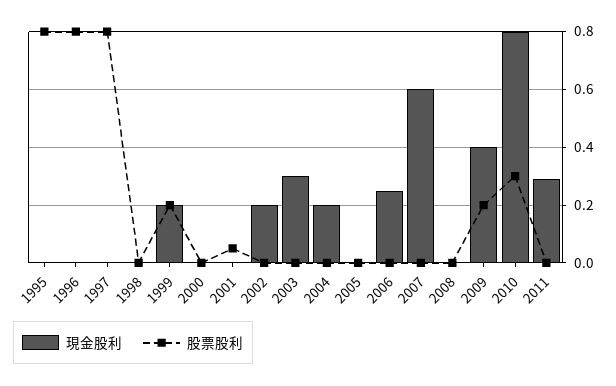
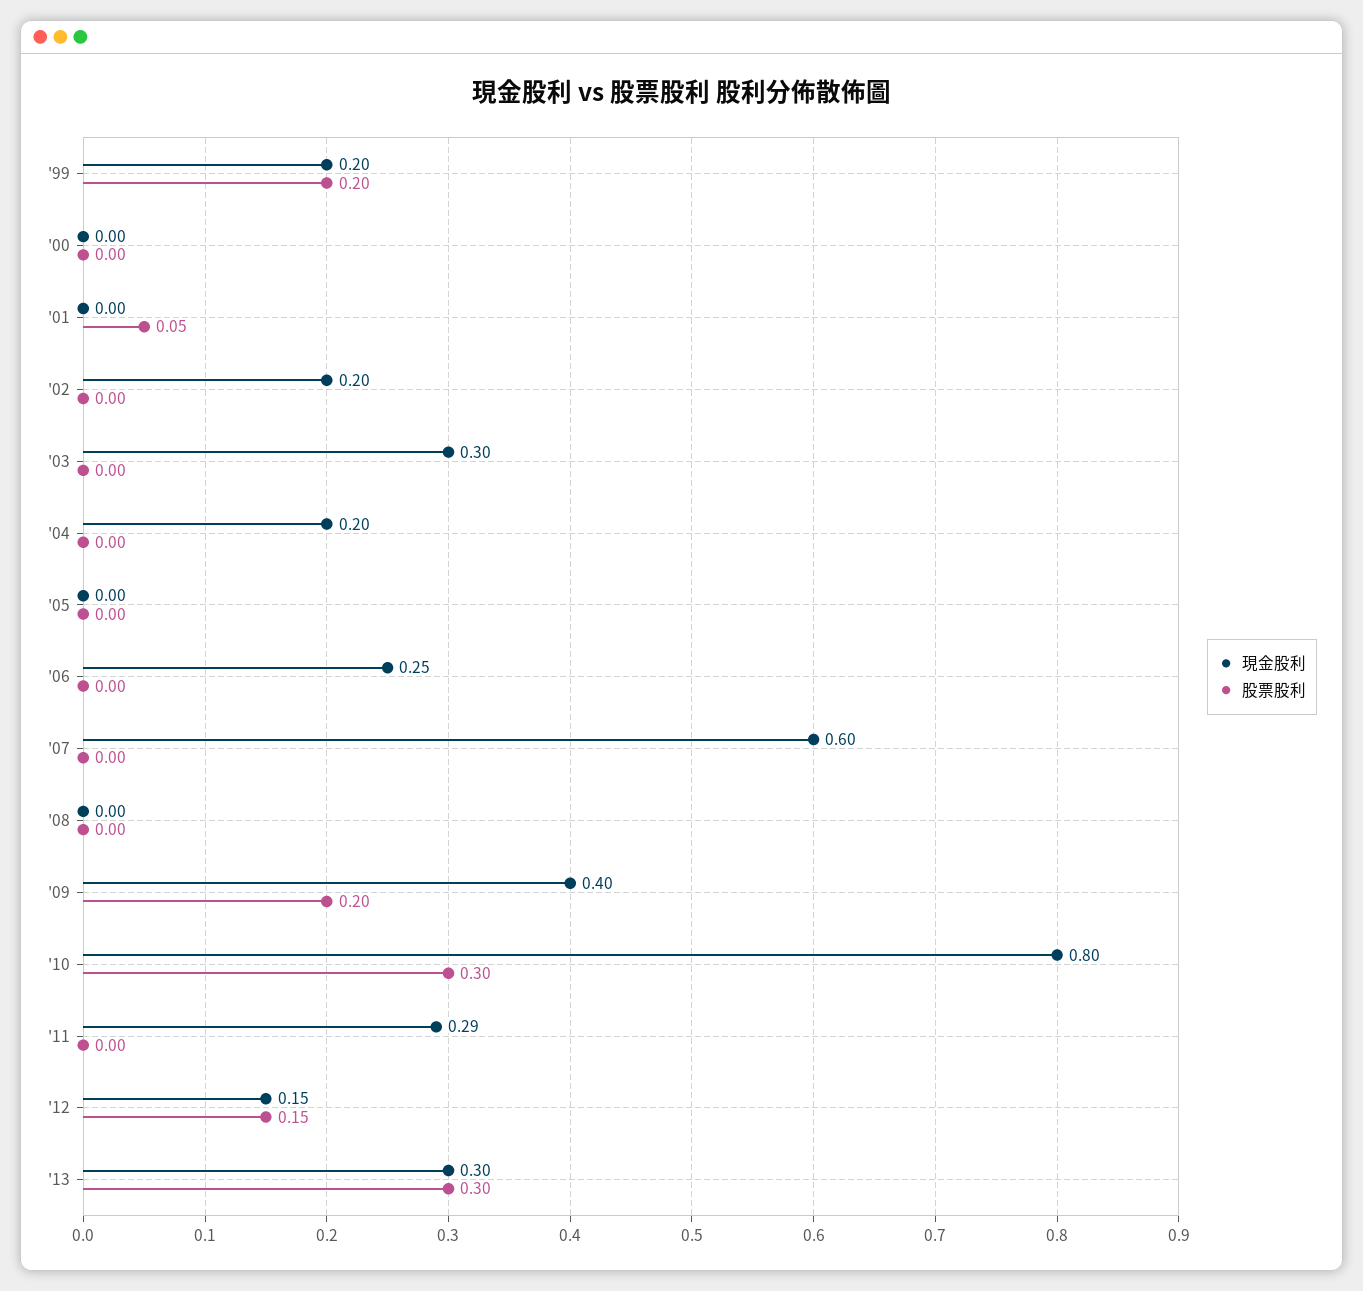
現金股利, 1995: 0 -> none
股票股利, 1995: 0.8 -> none
現金股利, 1996: 0 -> none
股票股利, 1996: 0.8 -> none
現金股利, 1997: 0 -> none
股票股利, 1997: 0.8 -> none
現金股利, 1998: 0 -> none
股票股利, 1998: 0 -> none
現金股利, '12: none -> 0.15
股票股利, '12: none -> 0.15
現金股利, '13: none -> 0.3
股票股利, '13: none -> 0.3

